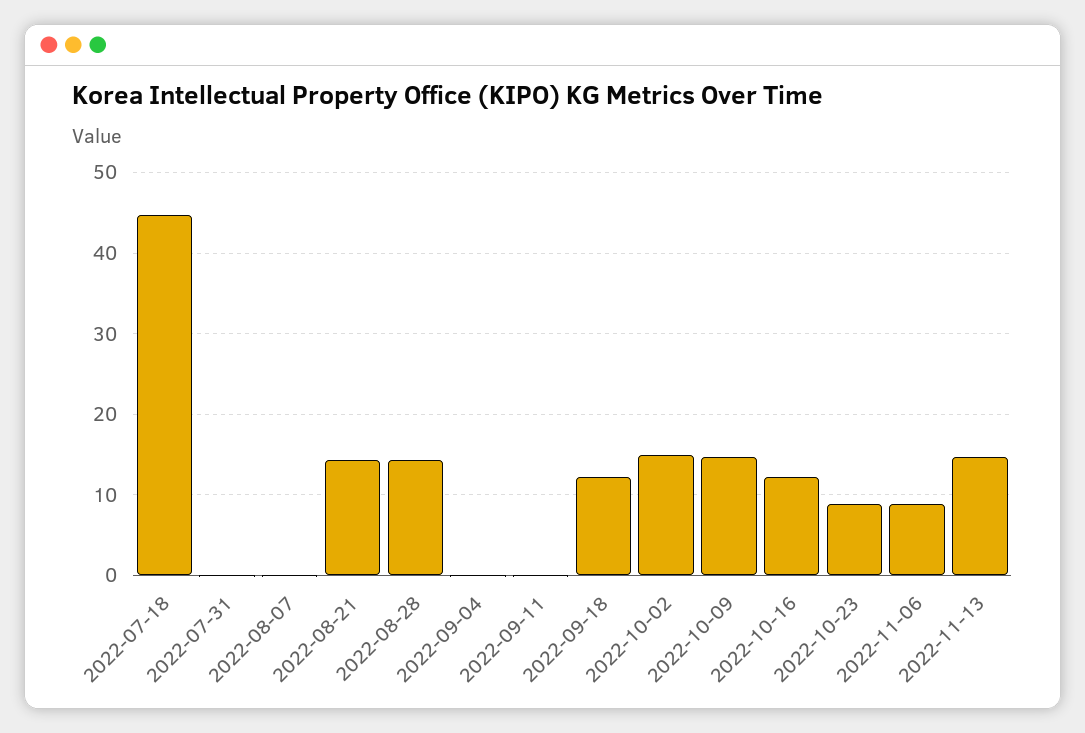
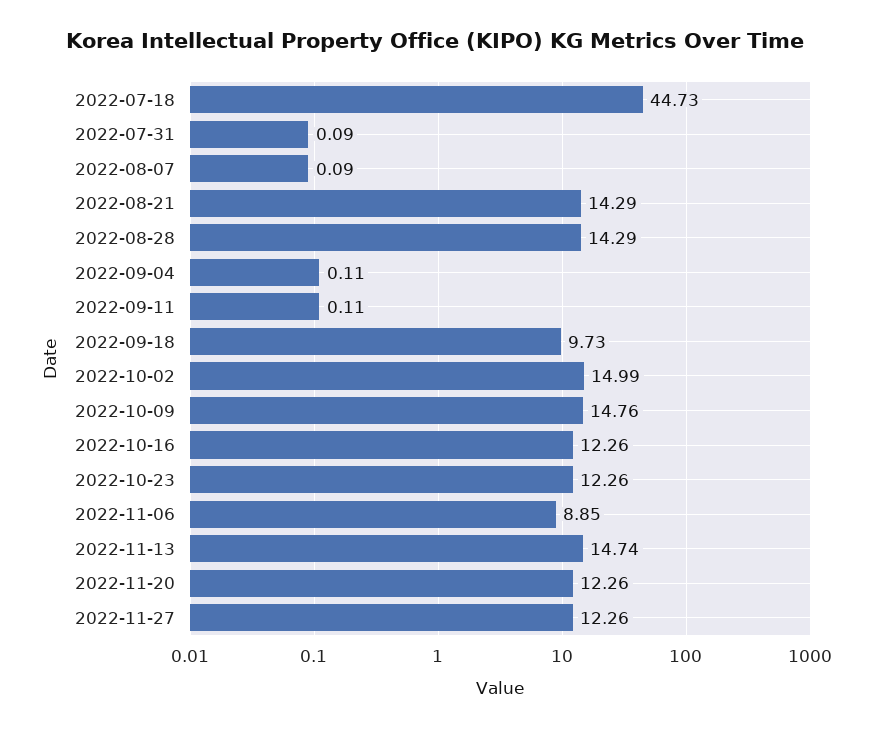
2022-09-18: 12 -> 9.73
2022-10-23: 9 -> 12.26
2022-11-20: none -> 12.26
2022-11-27: none -> 12.26

